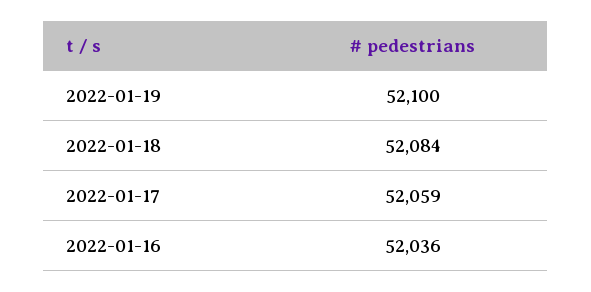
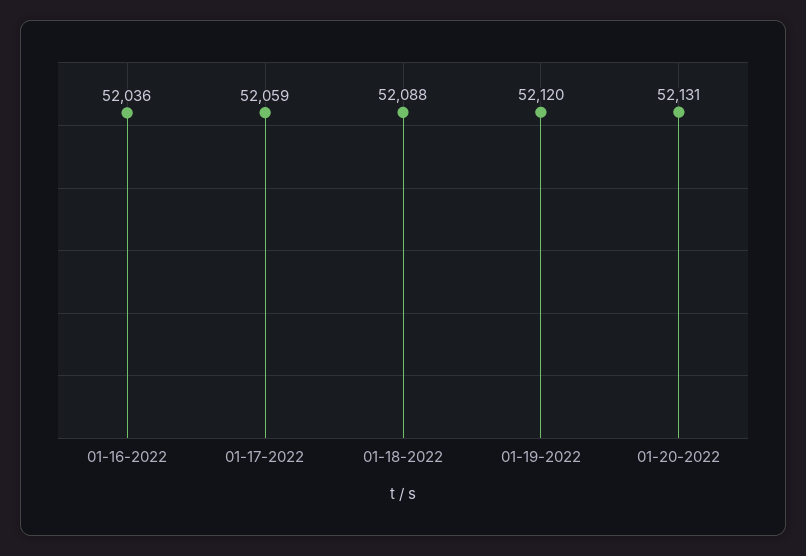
2022-01-19: 52100 -> 52120
2022-01-18: 52084 -> 52088
01-20-2022: none -> 52131

